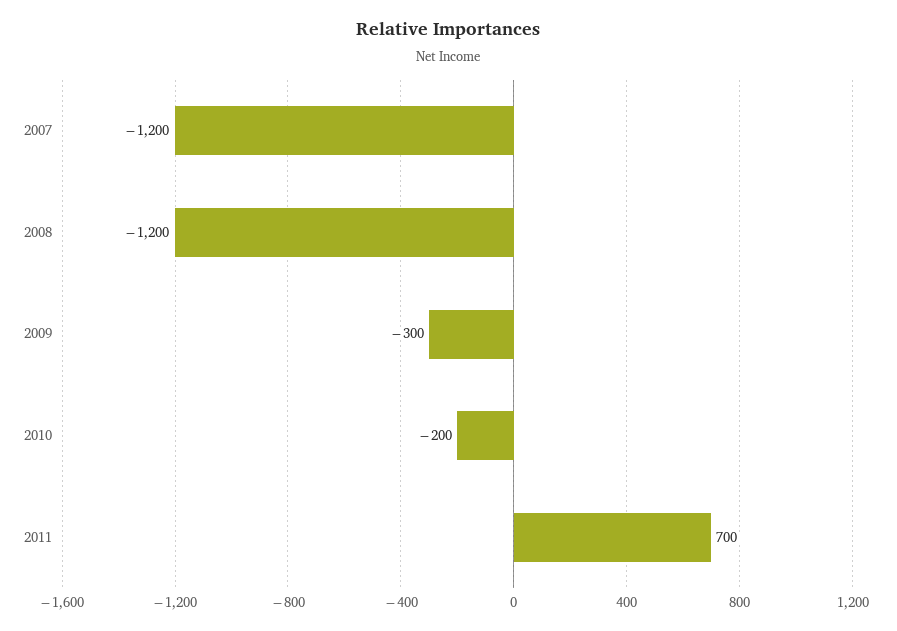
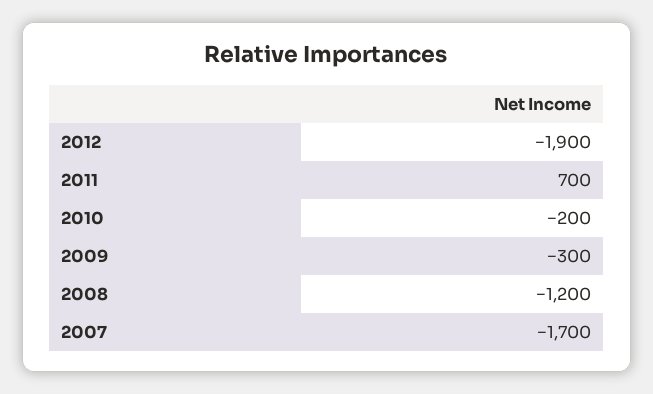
2007: -1200 -> -1700
2012: none -> -1900

